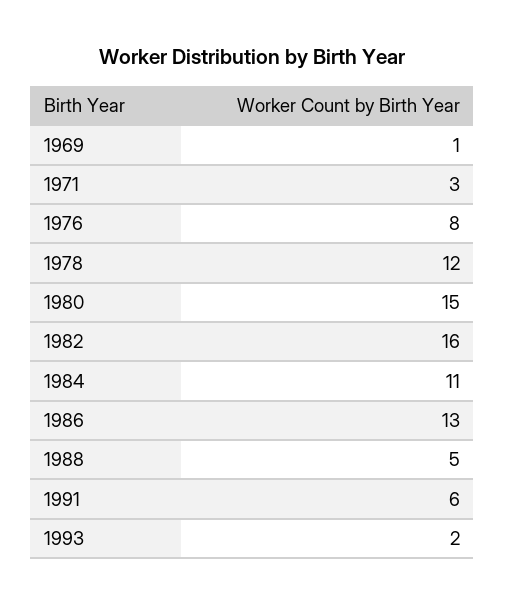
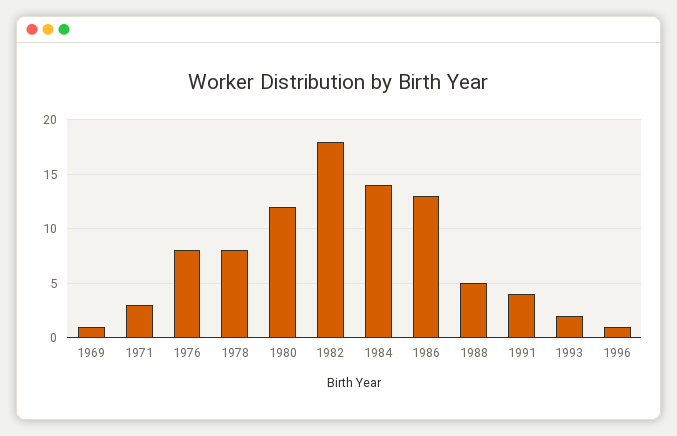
1978: 12 -> 8
1980: 15 -> 12
1982: 16 -> 18
1984: 11 -> 14
1991: 6 -> 4
1996: none -> 1

